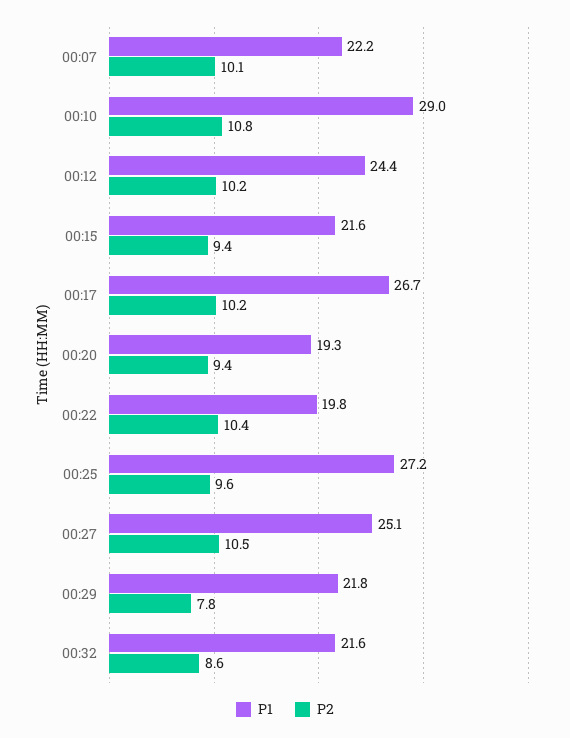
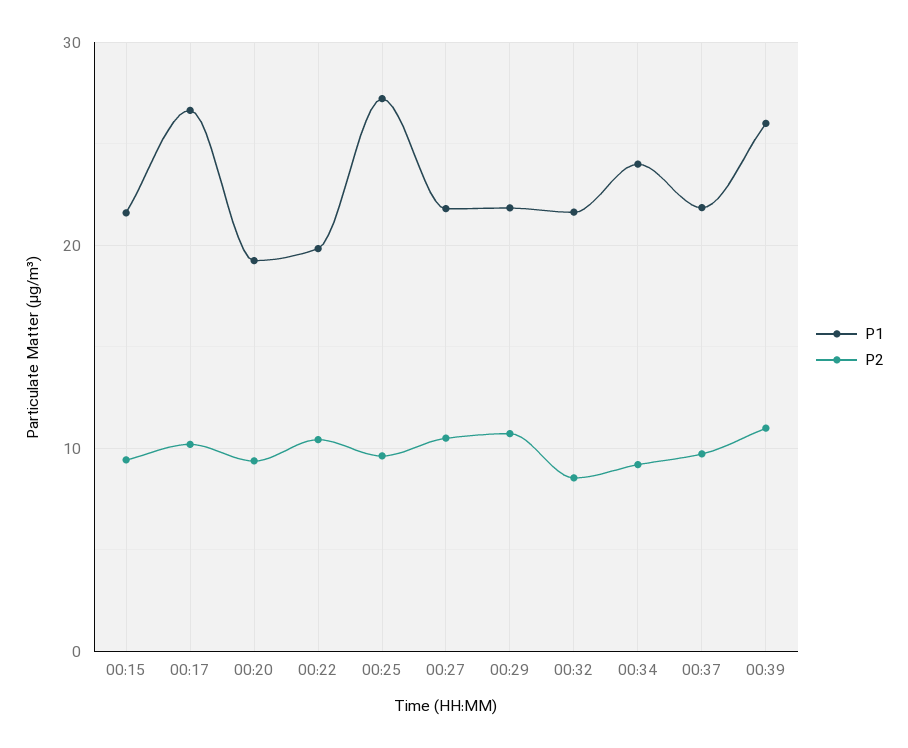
P1, 00:07: 22.2 -> none
P2, 00:07: 10.1 -> none
P1, 00:10: 29 -> none
P2, 00:10: 10.8 -> none
P1, 00:12: 24.4 -> none
P2, 00:12: 10.2 -> none
P1, 00:27: 25.1 -> 22
P2, 00:29: 7.8 -> 11
P1, 00:34: none -> 24
P2, 00:34: none -> 9
P1, 00:37: none -> 22
P2, 00:37: none -> 10
P1, 00:39: none -> 26
P2, 00:39: none -> 11

